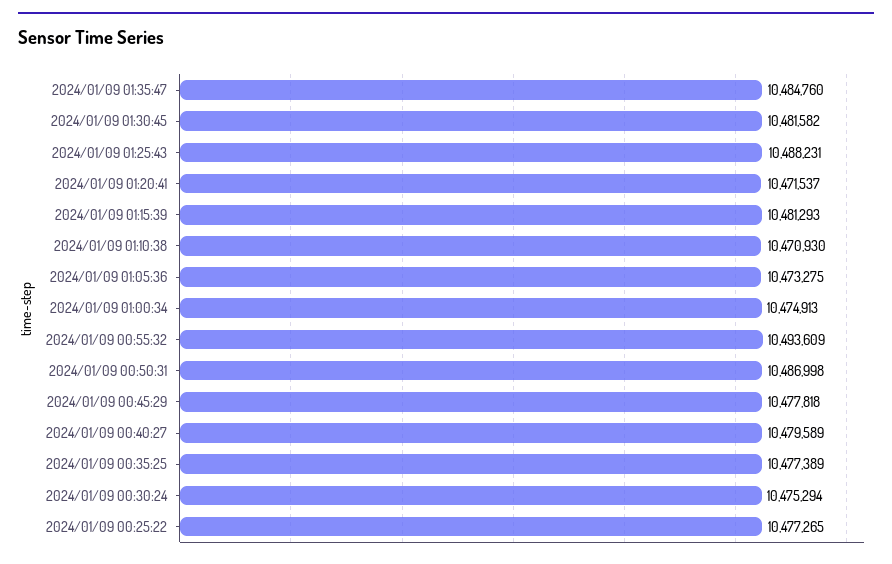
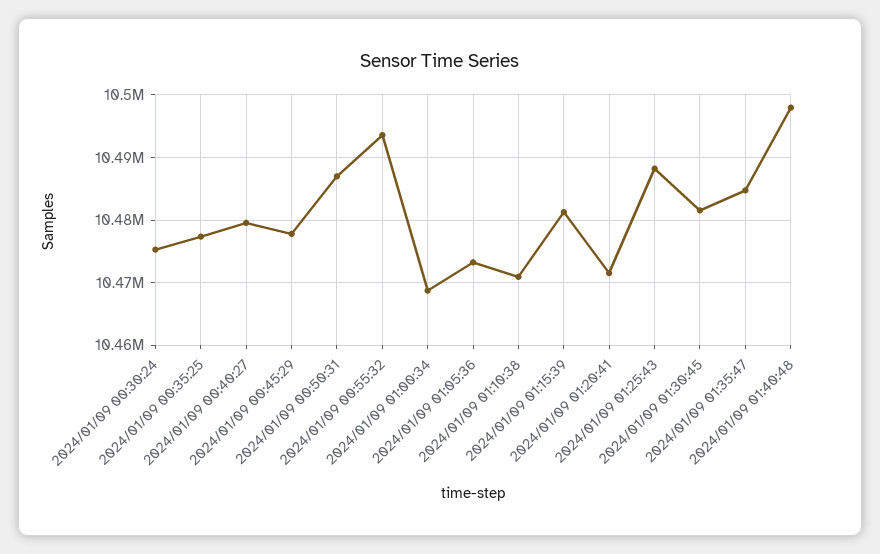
2024/01/09 01:00:34: 10474913 -> 10469000
2024/01/09 00:25:22: 10477265 -> none
2024/01/09 01:40:48: none -> 10498000

